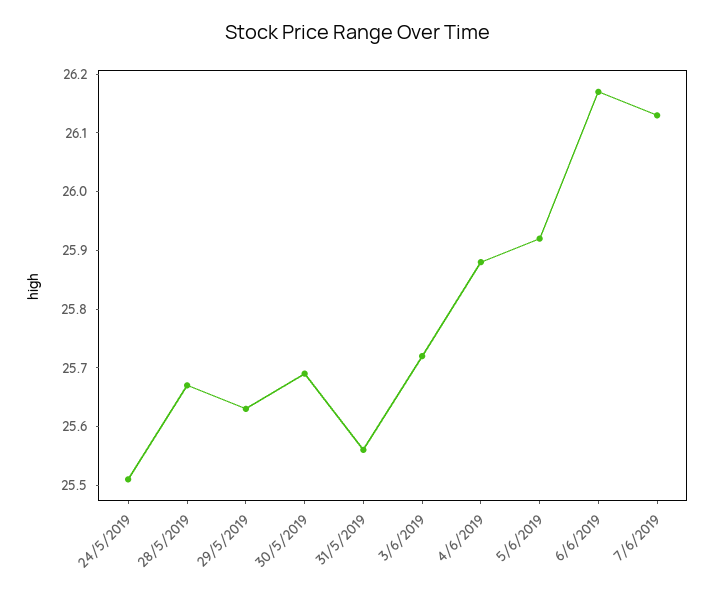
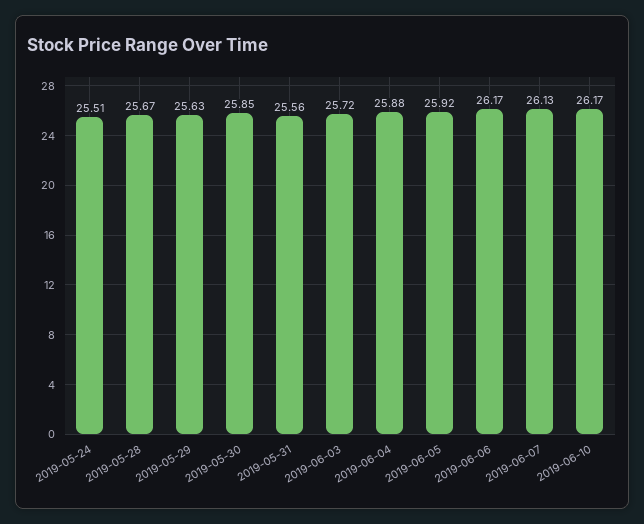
30/5/2019: 25.7 -> 25.85
2019-06-10: none -> 26.17

